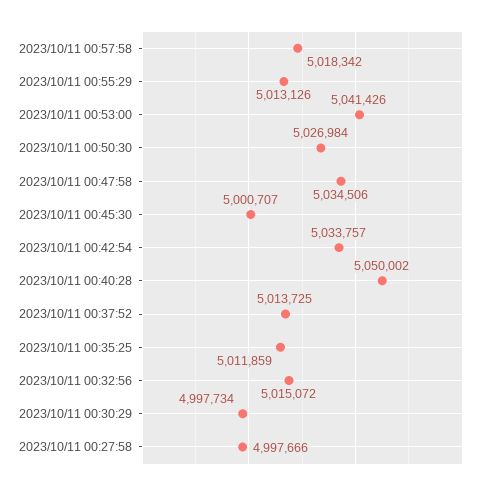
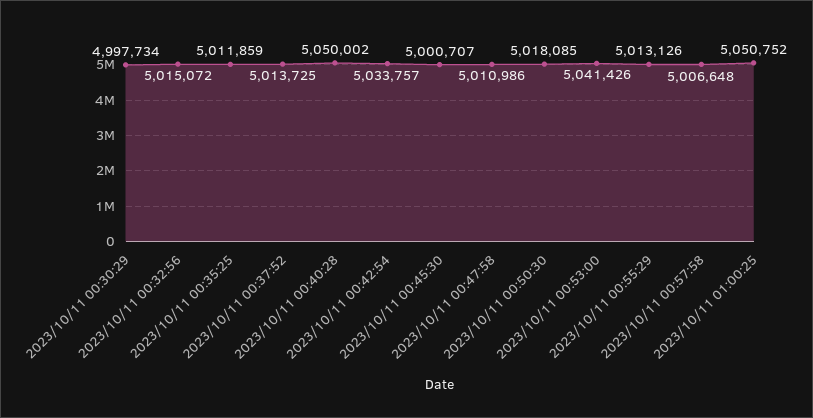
2023/10/11 00:57:58: 5018342 -> 5006648
2023/10/11 00:50:30: 5026984 -> 5018085
2023/10/11 00:47:58: 5034506 -> 5010986
2023/10/11 00:27:58: 4997666 -> none
2023/10/11 01:00:25: none -> 5050752

